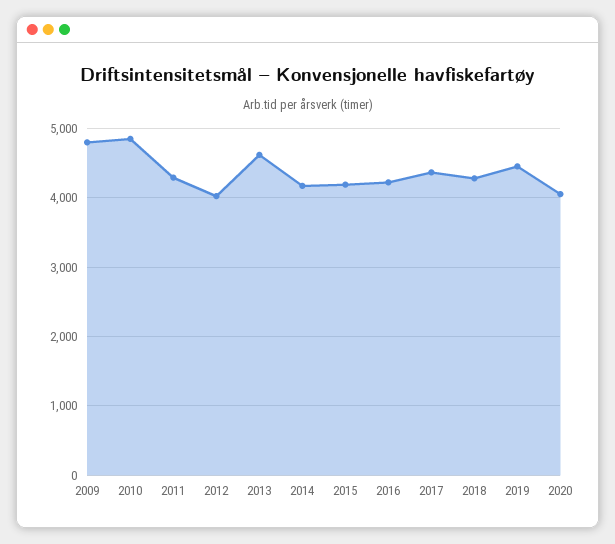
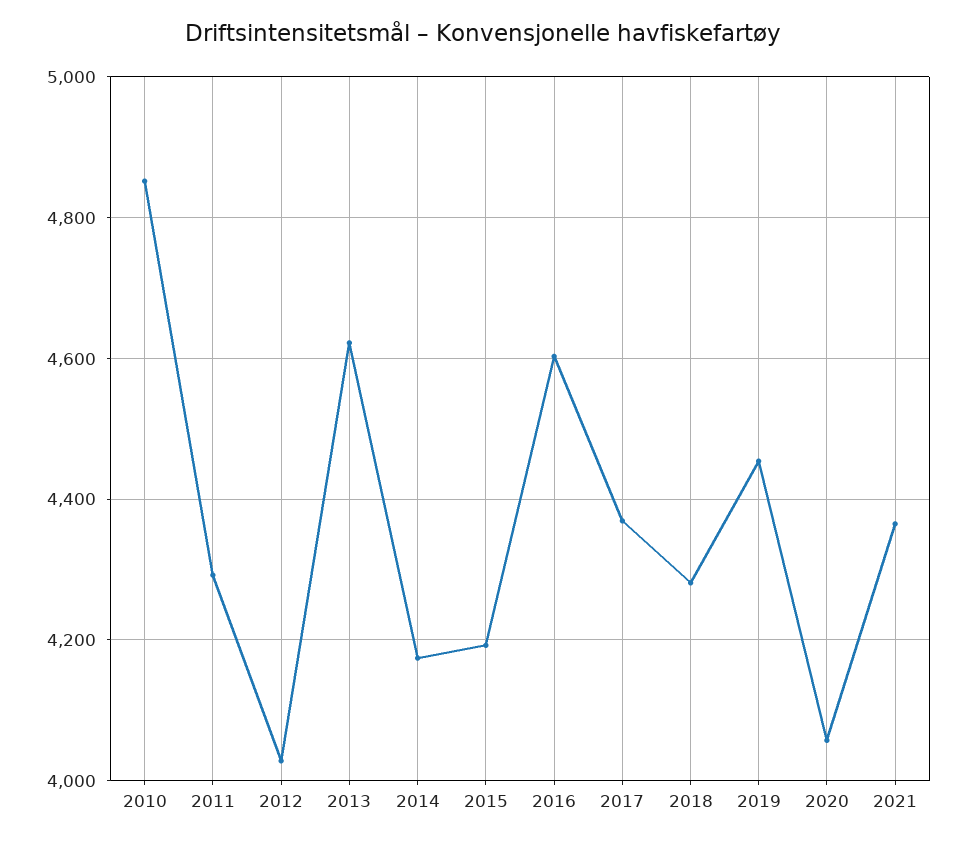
2009: 4800 -> none
2016: 4200 -> 4600
2021: none -> 4360

